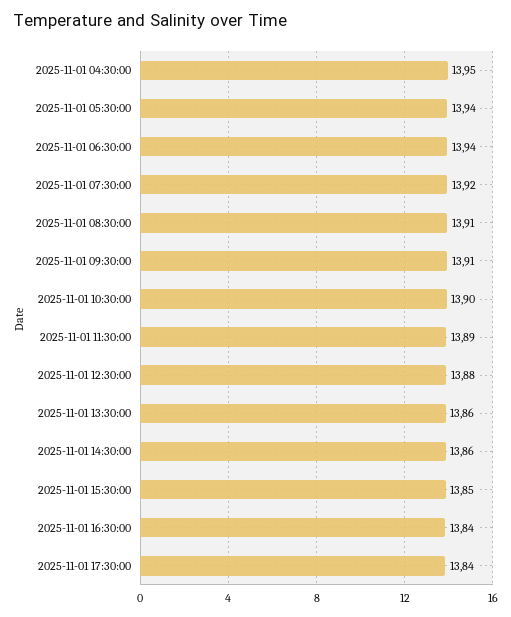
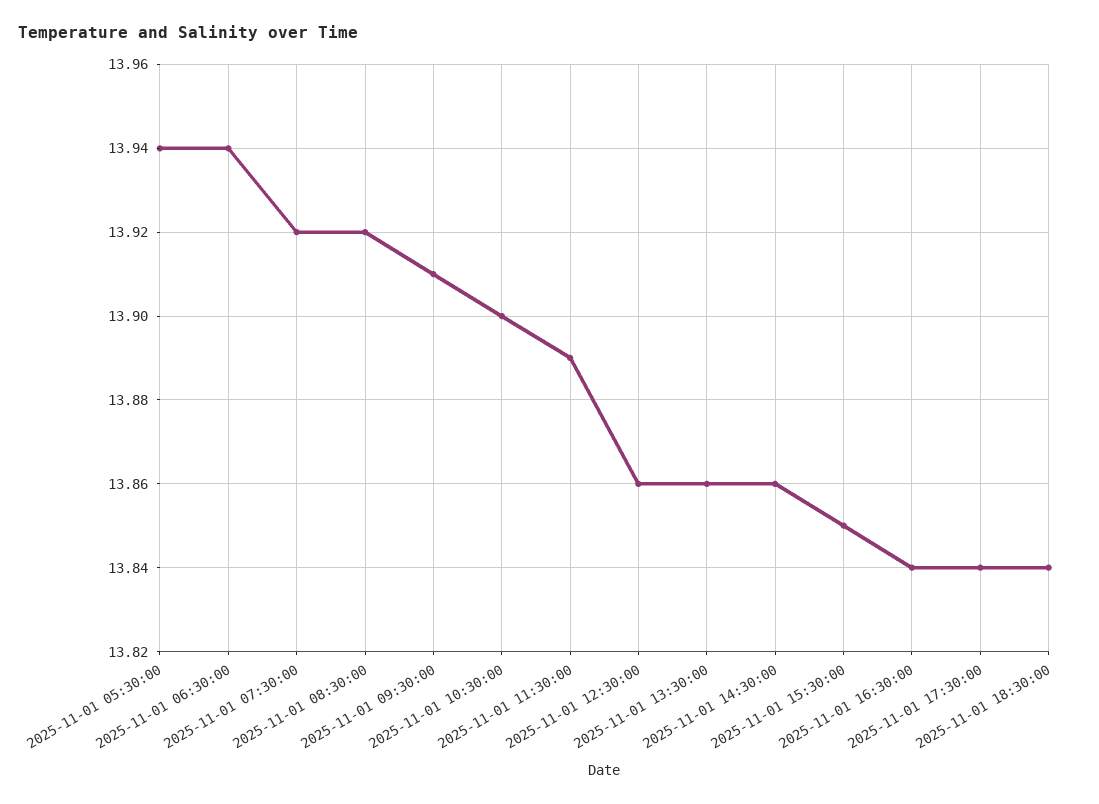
2025-11-01 04:30:00: 13.95 -> none
2025-11-01 08:30:00: 13.91 -> 13.92
2025-11-01 12:30:00: 13.88 -> 13.86
2025-11-01 18:30:00: none -> 13.84

